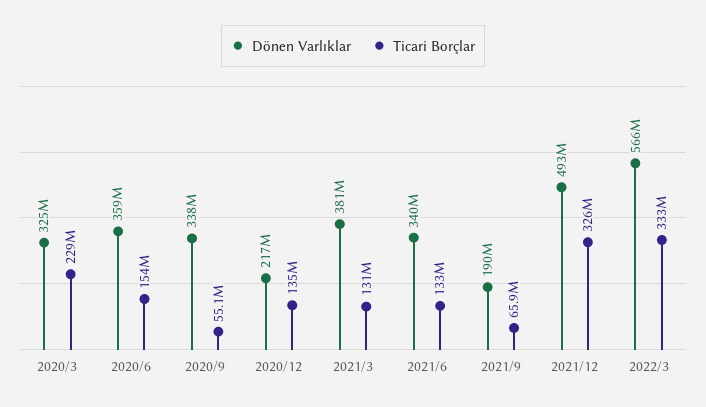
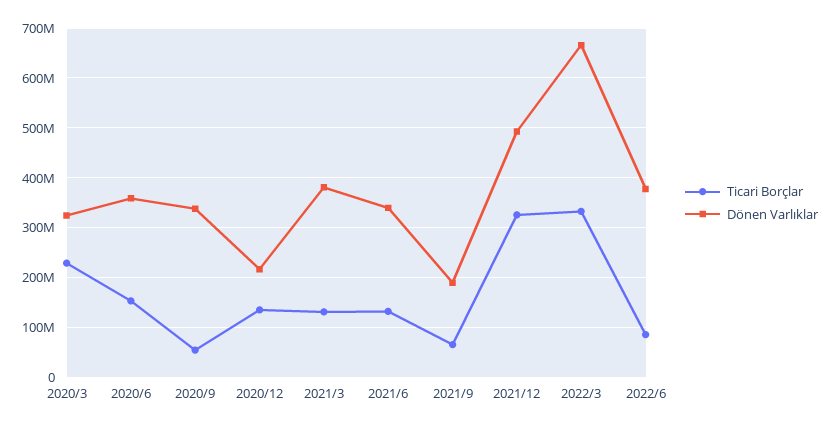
Dönen Varlıklar, 2022/3: 566000000 -> 660000000
Ticari Borçlar, 2022/6: none -> 80000000
Dönen Varlıklar, 2022/6: none -> 380000000

